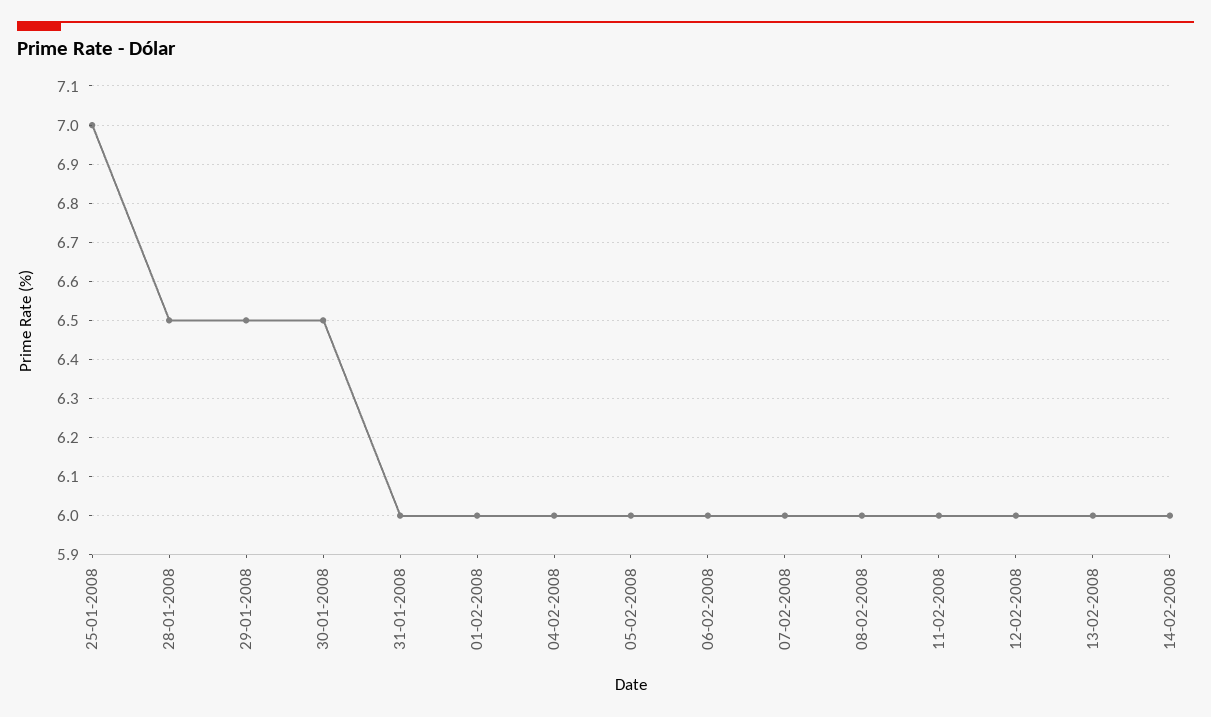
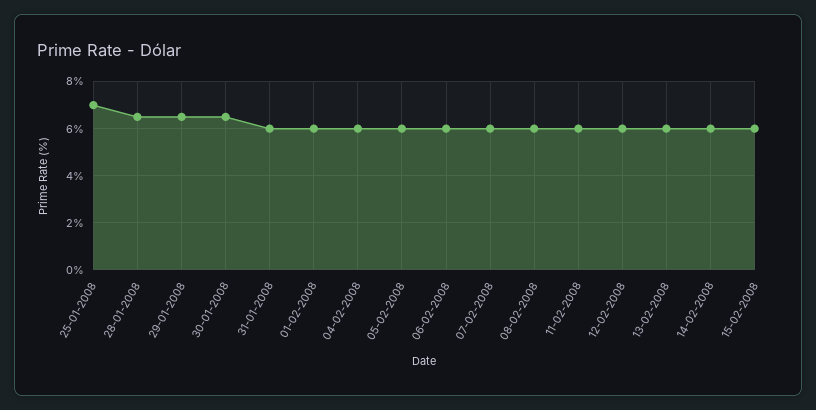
15-02-2008: none -> 6

